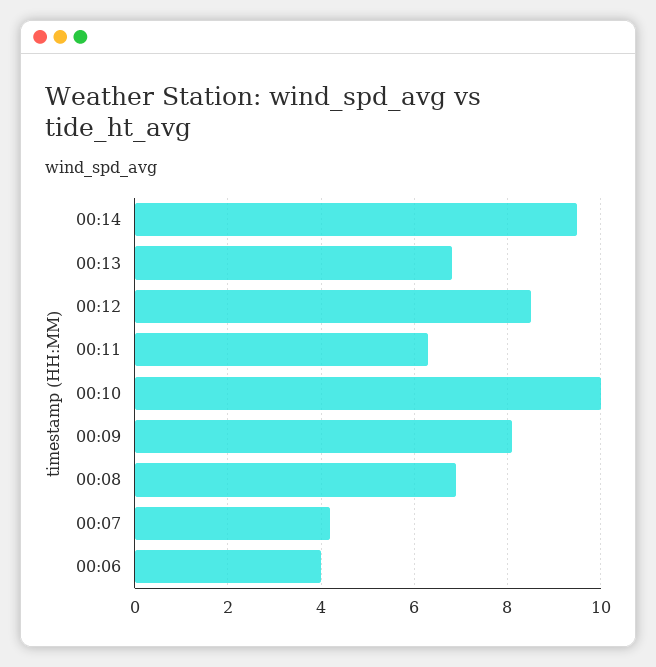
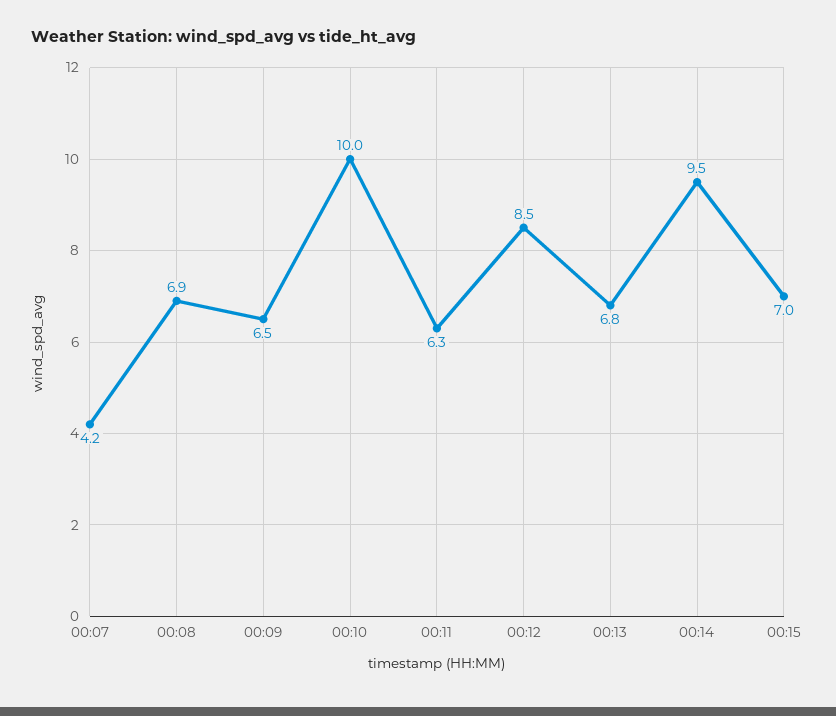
00:09: 8 -> 6.5
00:06: 4 -> none
00:15: none -> 7

